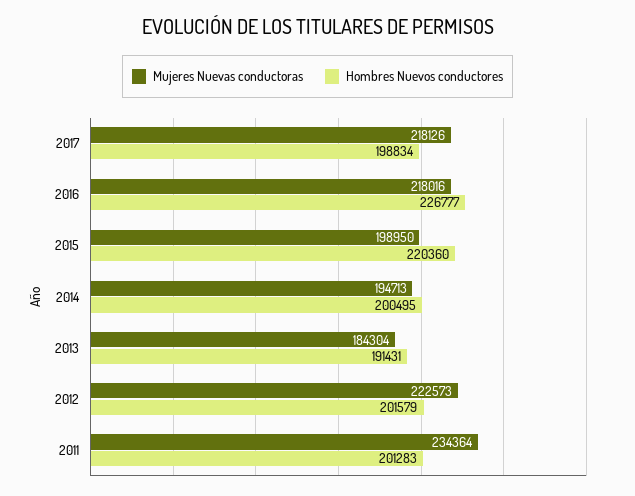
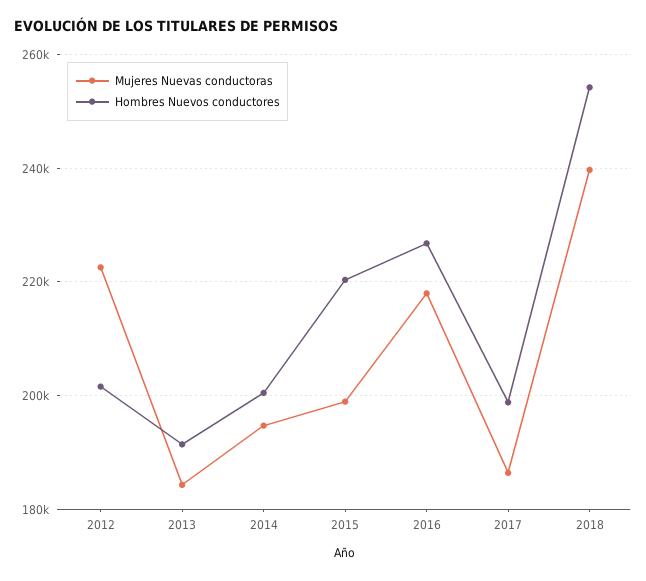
Mujeres Nuevas conductoras, 2017: 218126 -> 186000
Mujeres Nuevas conductoras, 2011: 234364 -> none
Hombres Nuevos conductores, 2011: 201283 -> none
Mujeres Nuevas conductoras, 2018: none -> 240000
Hombres Nuevos conductores, 2018: none -> 254000

